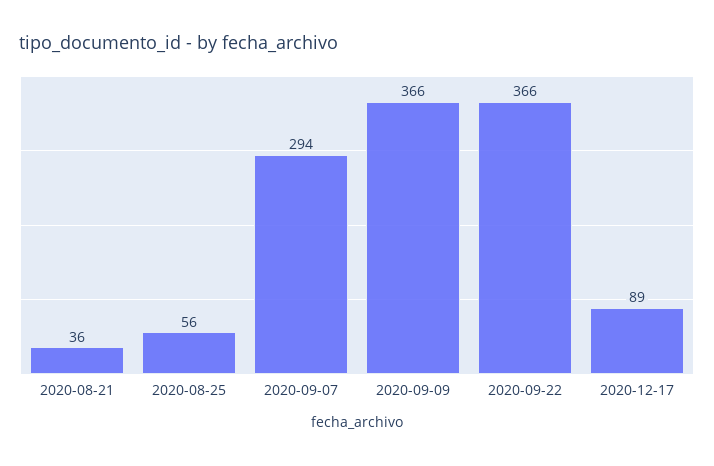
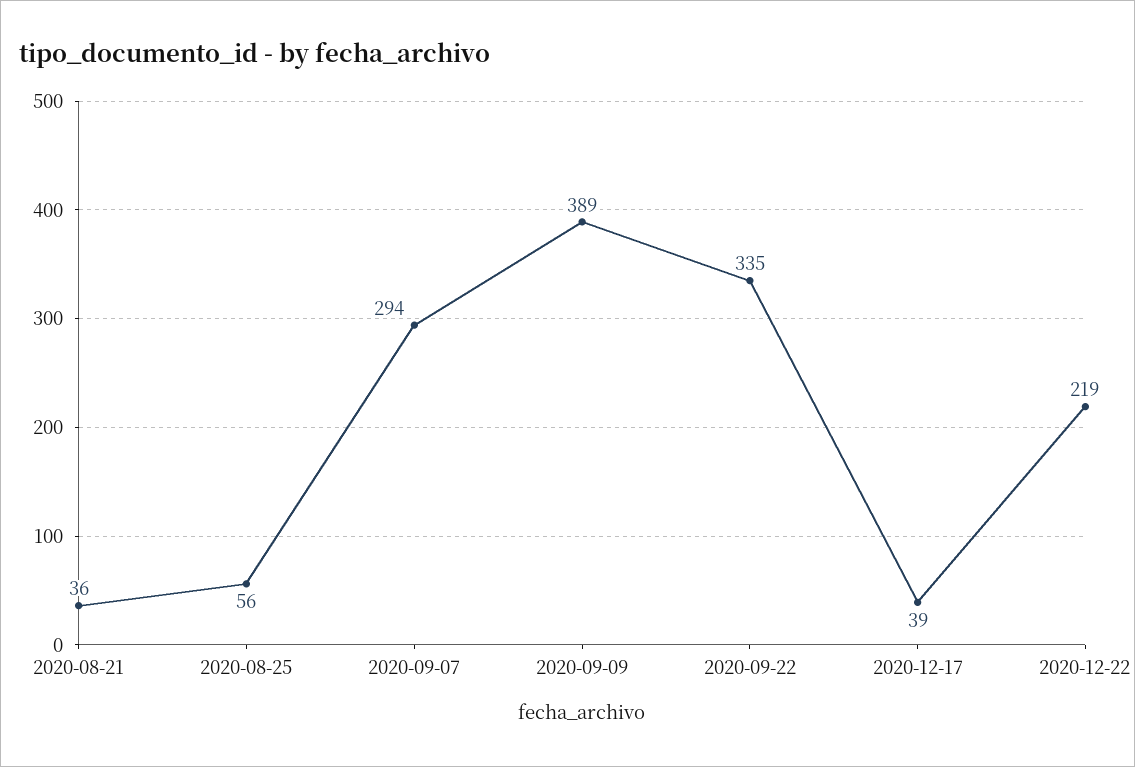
2020-09-09: 366 -> 389
2020-09-22: 366 -> 335
2020-12-17: 89 -> 39
2020-12-22: none -> 219

